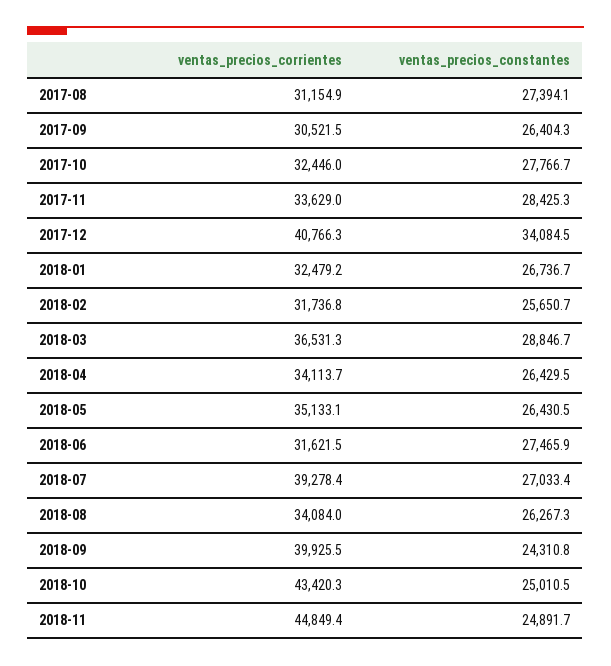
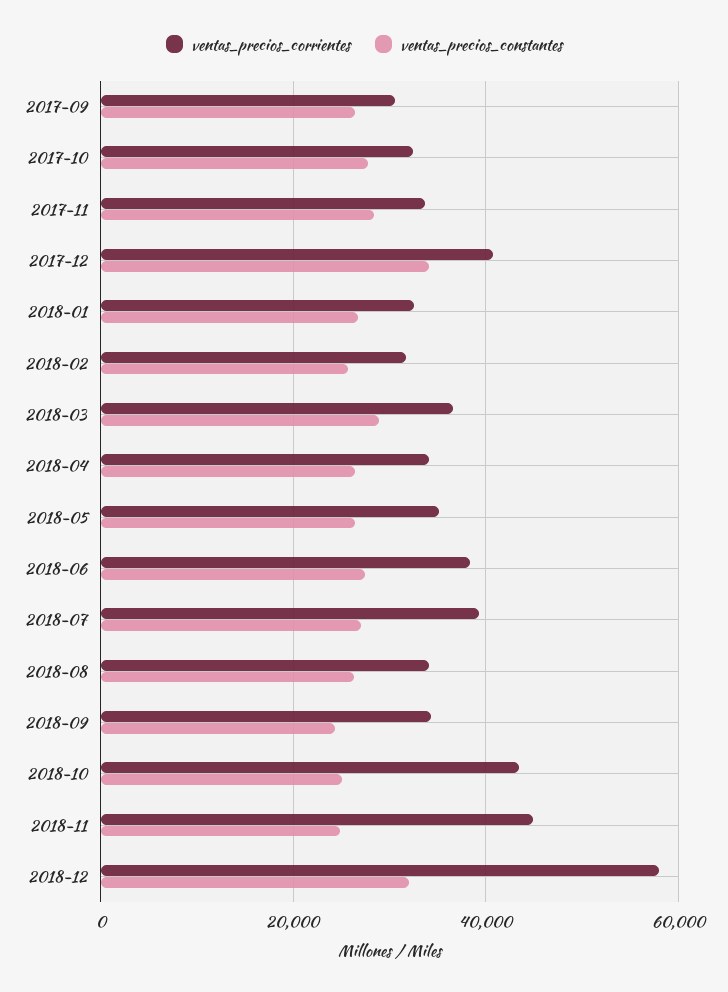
ventas_precios_corrientes, 2017-08: 31154.9 -> none
ventas_precios_constantes, 2017-08: 27394.1 -> none
ventas_precios_corrientes, 2018-06: 31621.5 -> 38000
ventas_precios_corrientes, 2018-09: 39925.5 -> 34000
ventas_precios_corrientes, 2018-12: none -> 58000
ventas_precios_constantes, 2018-12: none -> 32000

